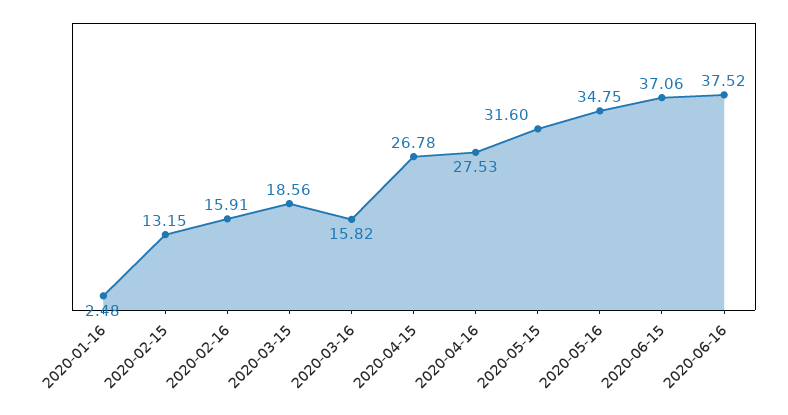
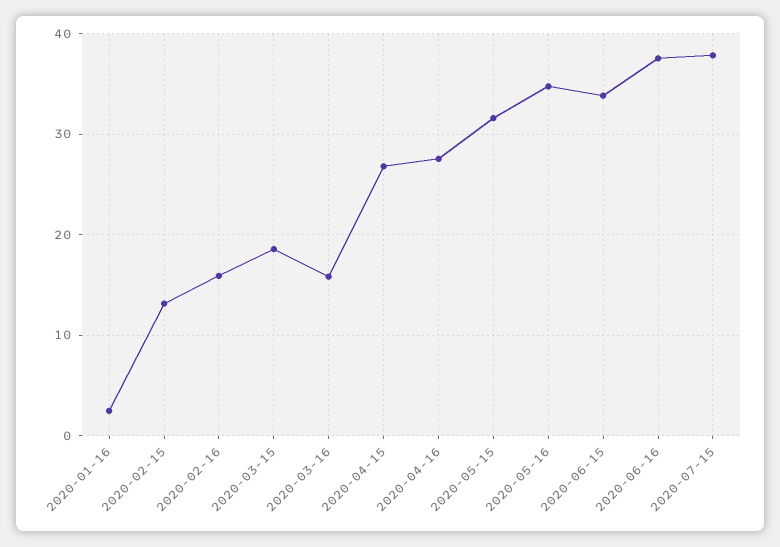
2020-06-15: 37.06 -> 34
2020-07-15: none -> 38

